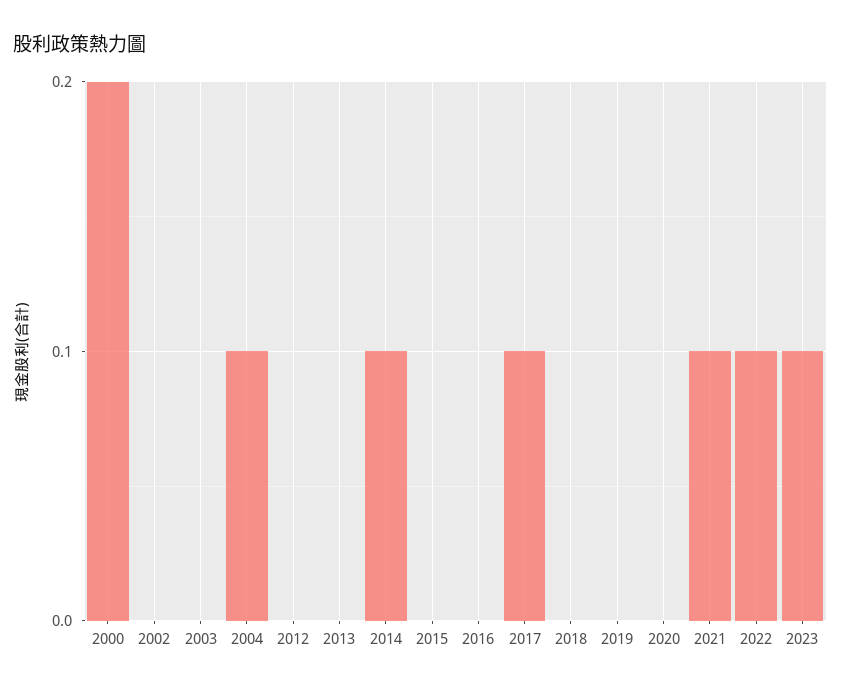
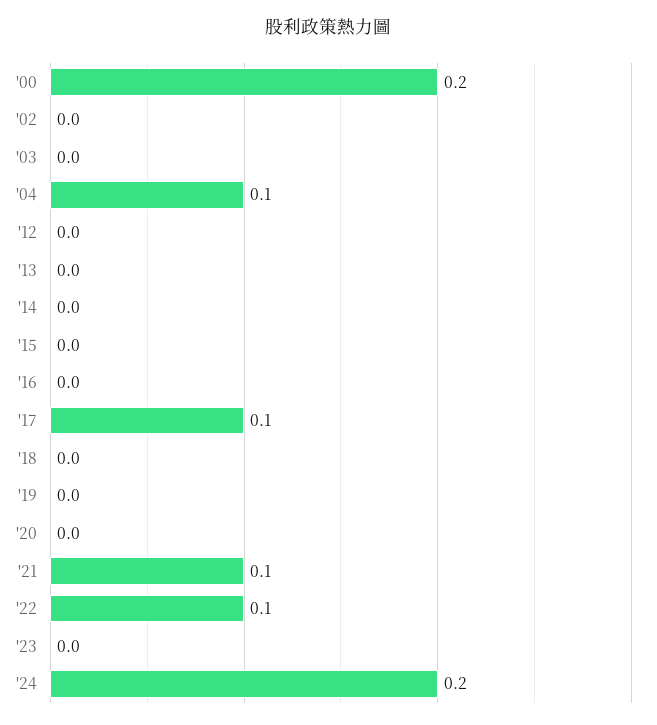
2014: 0.1 -> 0
2023: 0.1 -> 0
'24: none -> 0.2

